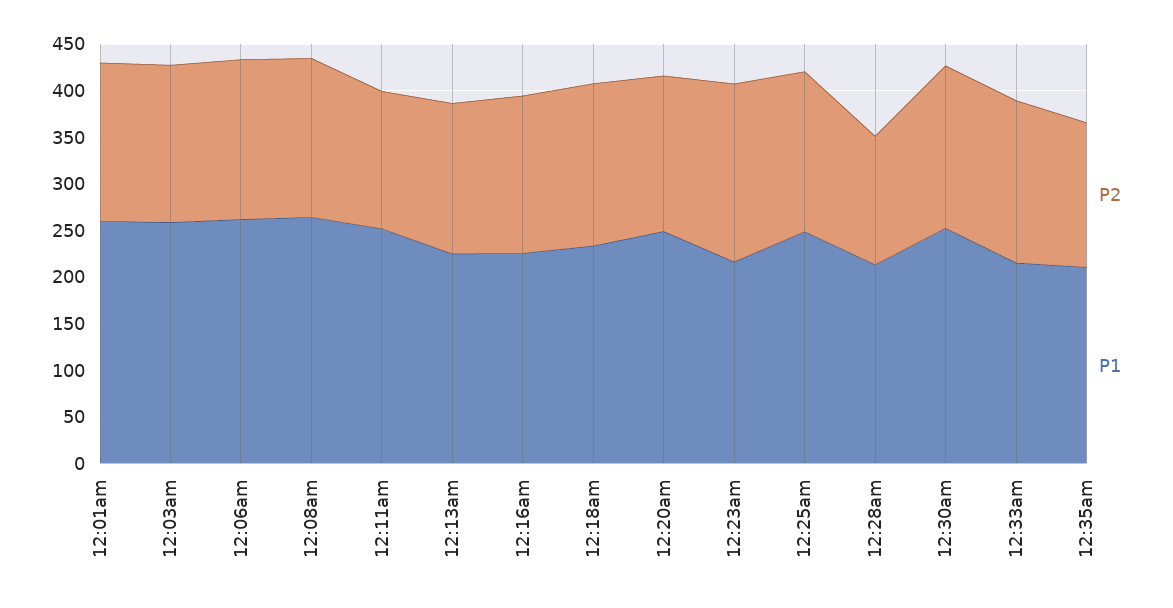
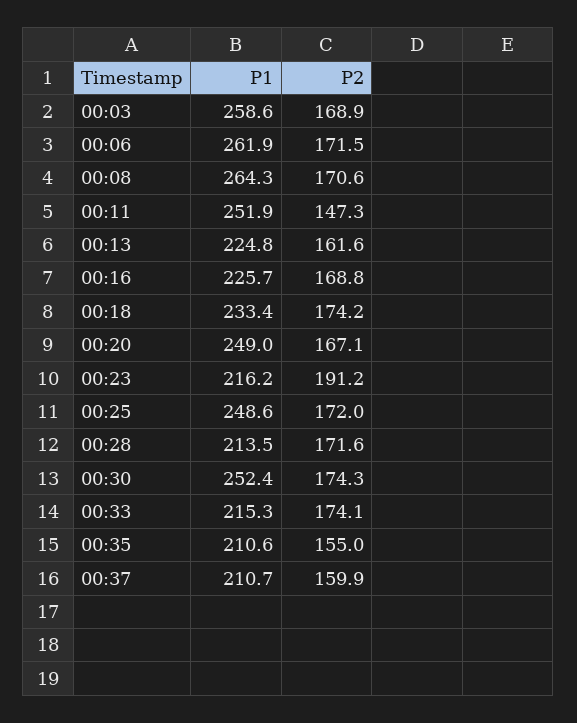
P2, 12:01am: 170 -> none
P1, 12:01am: 260 -> none
P2, 12:28am: 140 -> 171.6
P1, 00:37: none -> 210.7
P2, 00:37: none -> 159.9

